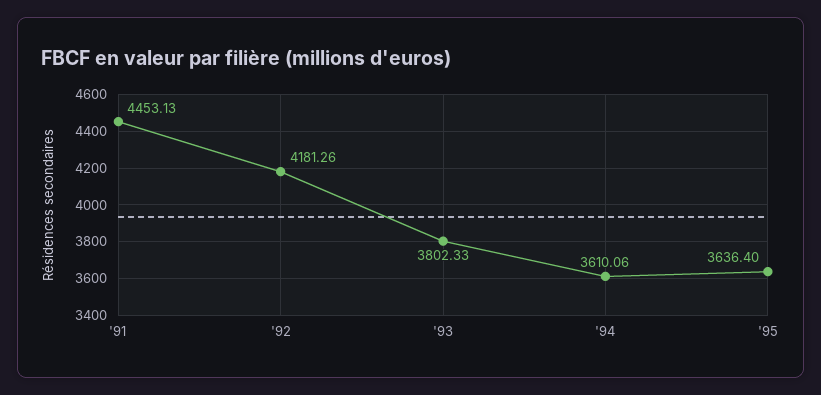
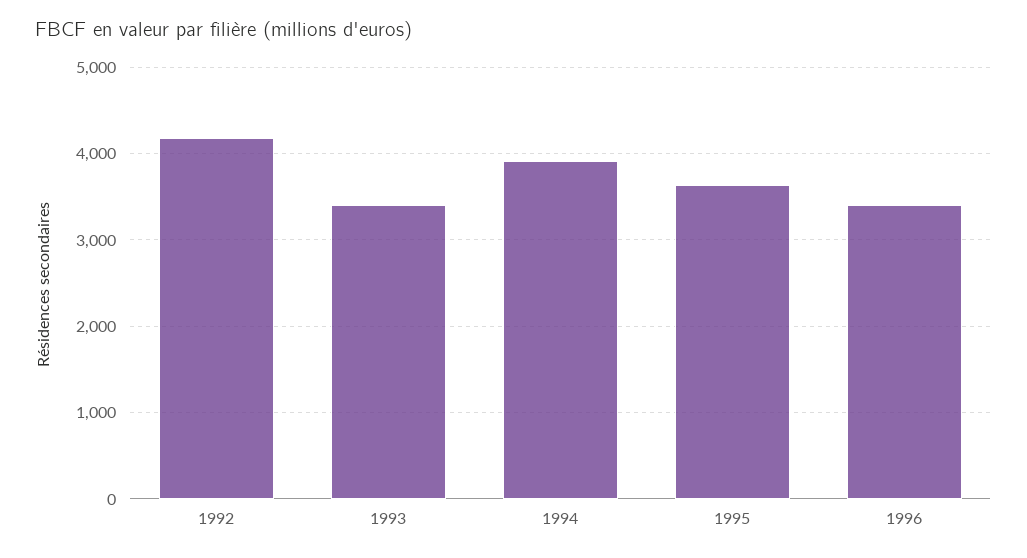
'91: 4453.13 -> none
'93: 3802.33 -> 3400
'94: 3610.06 -> 3900
1996: none -> 3400

